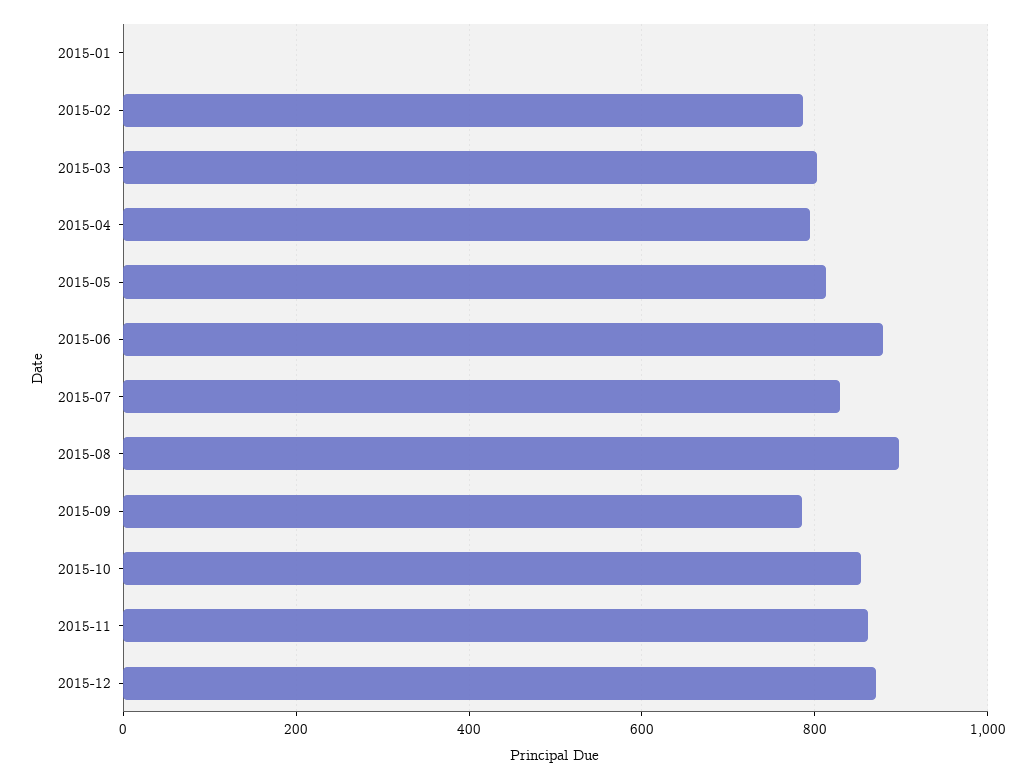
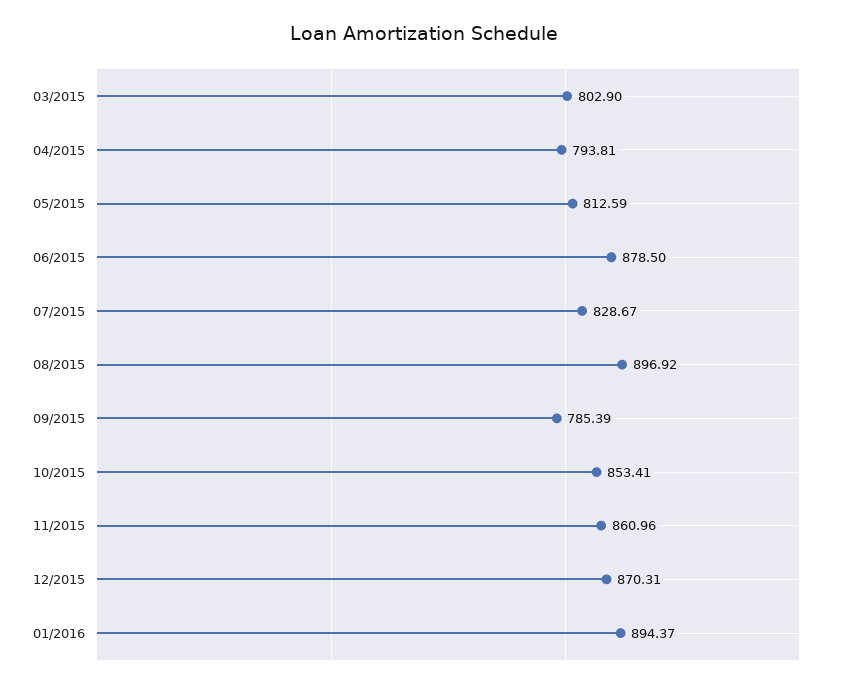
2015-01: 0 -> none
2015-02: 780 -> none
01/2016: none -> 894.37

